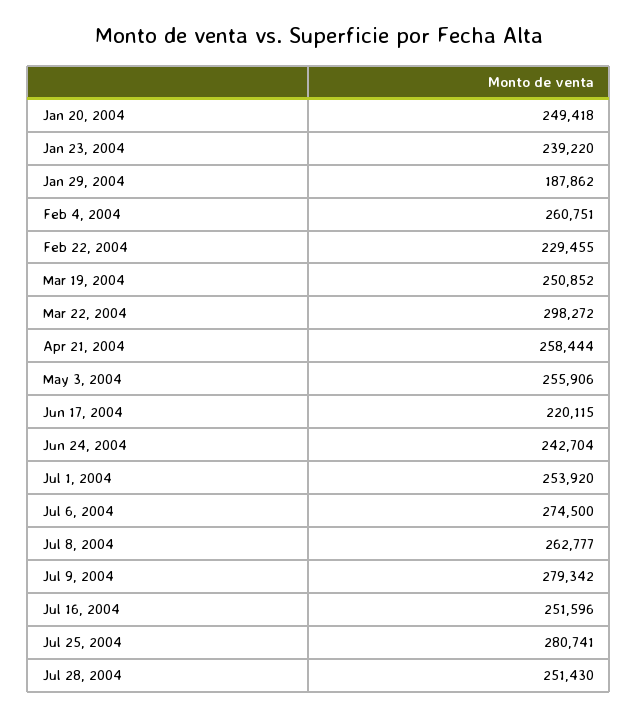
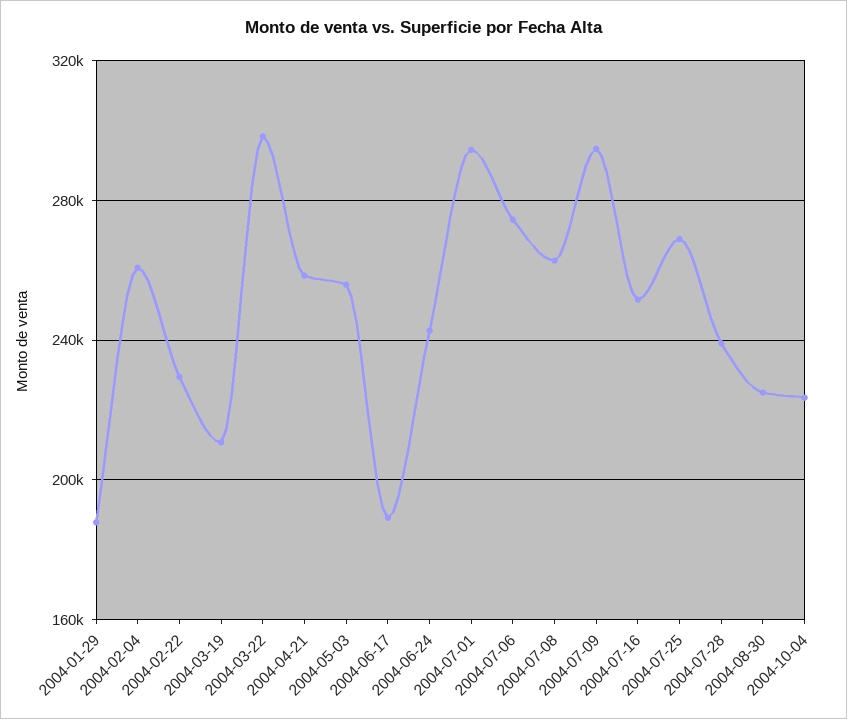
Jan 20, 2004: 249418 -> none
Jan 23, 2004: 239220 -> none
Mar 19, 2004: 250852 -> 210000
Jun 17, 2004: 220115 -> 190000
Jul 1, 2004: 253920 -> 295000
Jul 9, 2004: 279342 -> 295000
Jul 25, 2004: 280741 -> 270000
Jul 28, 2004: 251430 -> 240000
2004-08-30: none -> 225000
2004-10-04: none -> 225000

